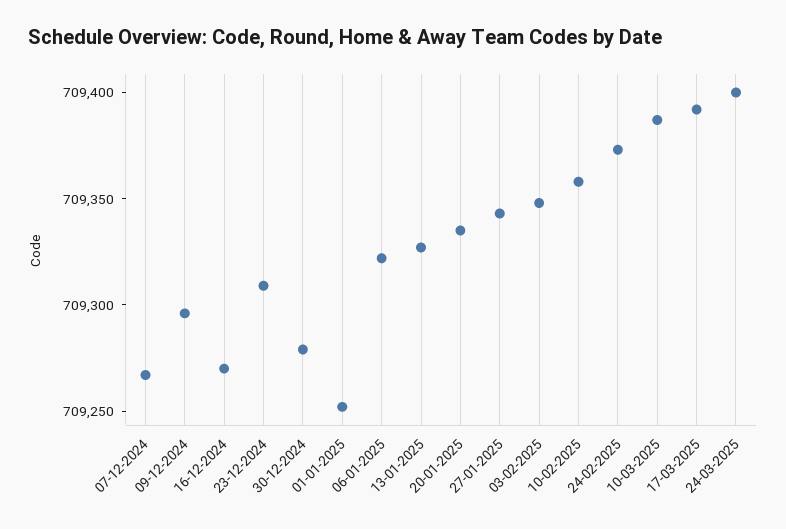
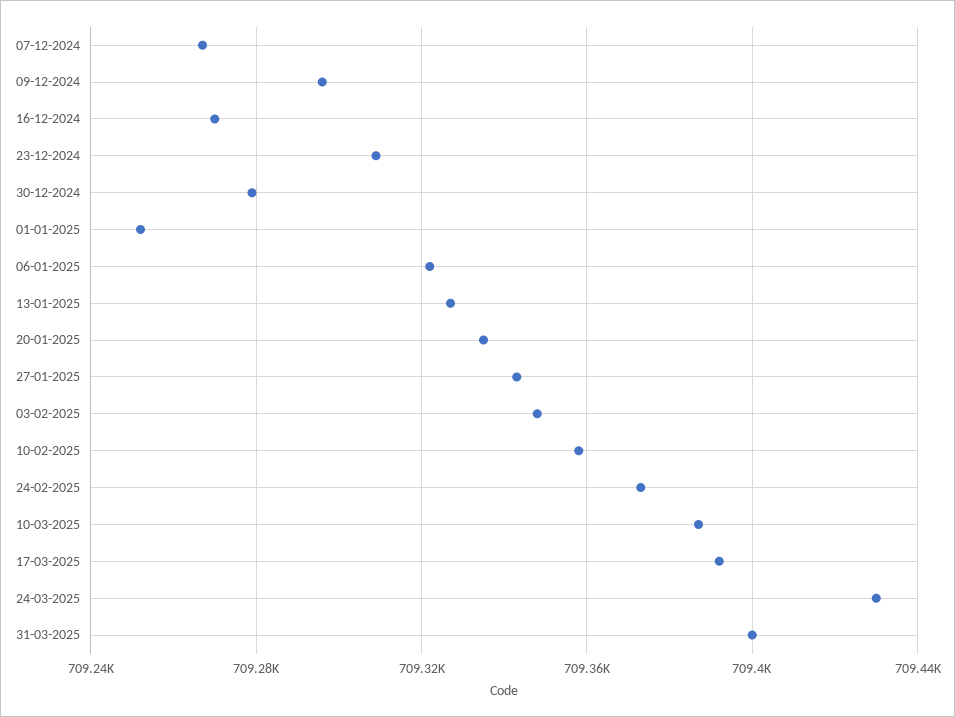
24-03-2025: 709400 -> 709430
31-03-2025: none -> 709400

